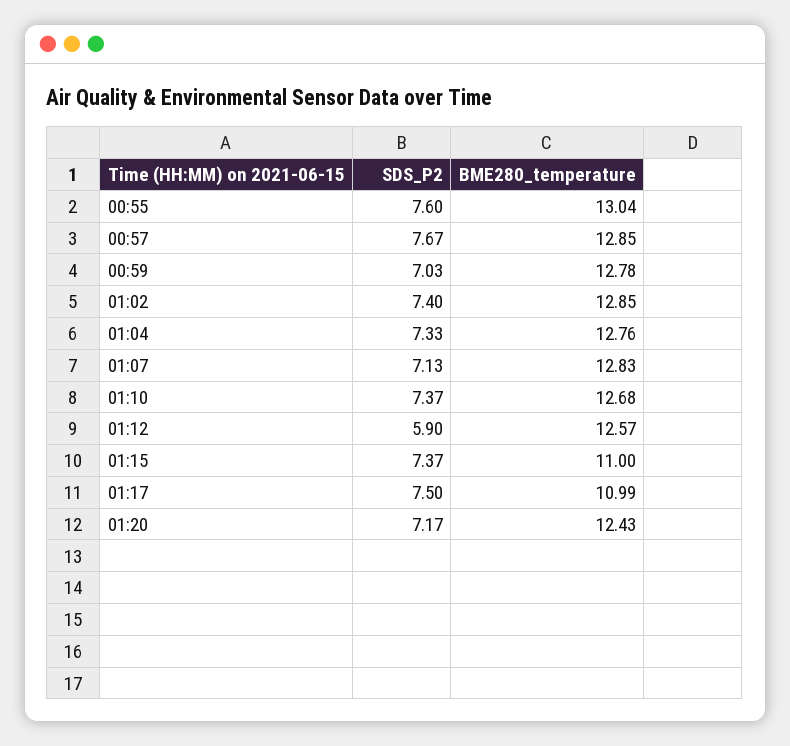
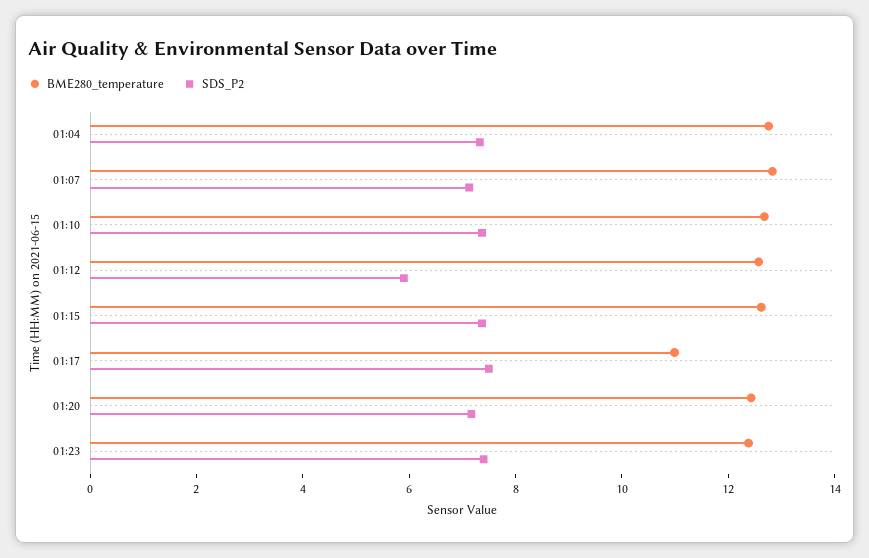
SDS_P2, 00:55: 7.6 -> none
BME280_temperature, 00:55: 13.04 -> none
SDS_P2, 00:57: 7.67 -> none
BME280_temperature, 00:57: 12.85 -> none
SDS_P2, 00:59: 7.03 -> none
BME280_temperature, 00:59: 12.78 -> none
SDS_P2, 01:02: 7.4 -> none
BME280_temperature, 01:02: 12.85 -> none
BME280_temperature, 01:15: 11 -> 12.5
BME280_temperature, 01:23: none -> 12.5
SDS_P2, 01:23: none -> 7.5

